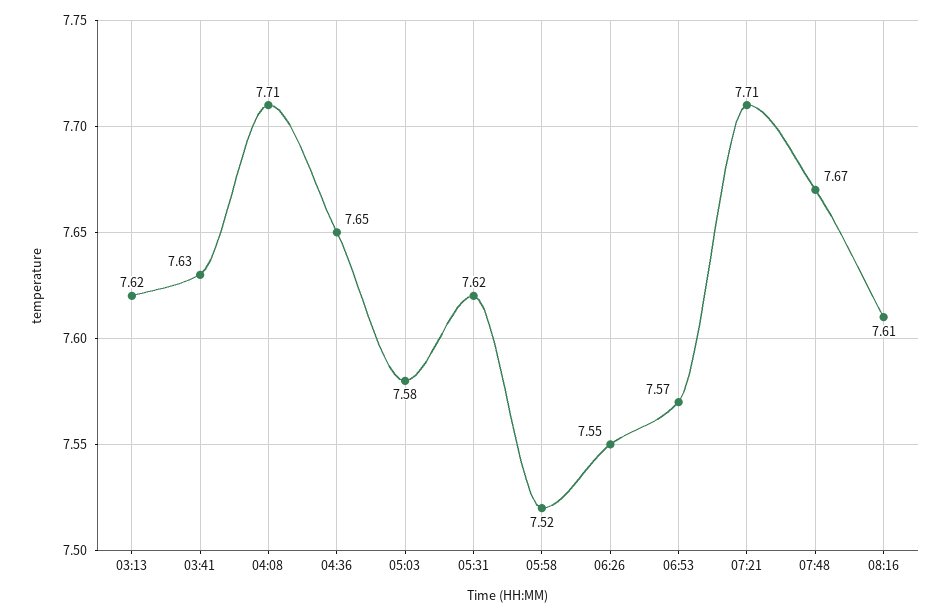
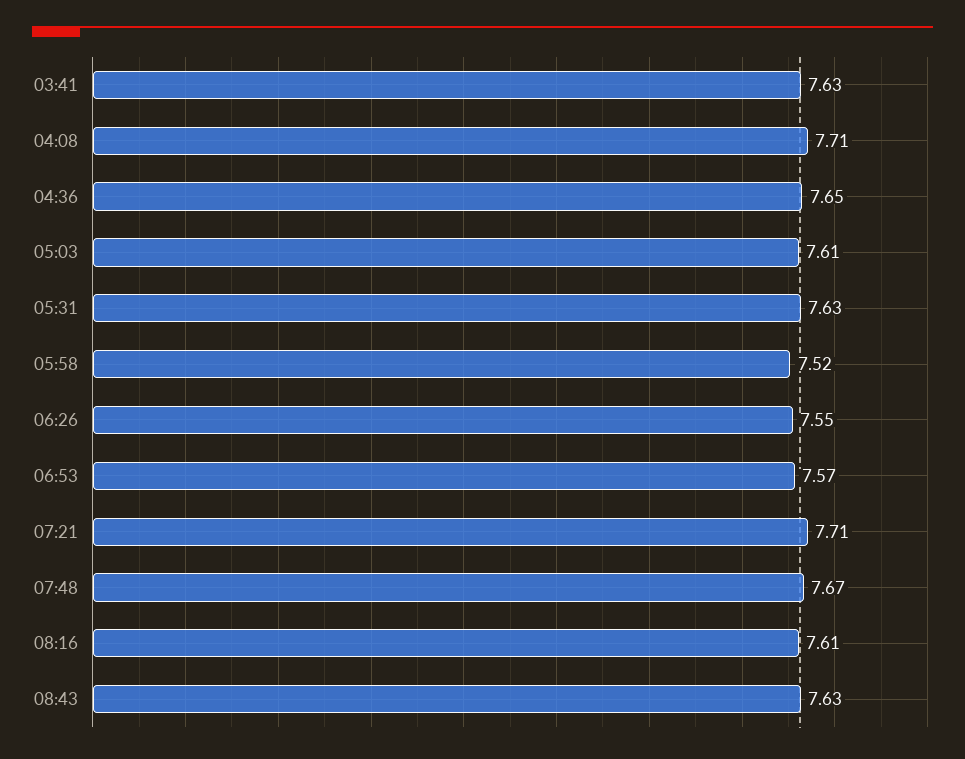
03:13: 7.62 -> none
05:03: 7.58 -> 7.61
05:31: 7.62 -> 7.63
08:43: none -> 7.63

